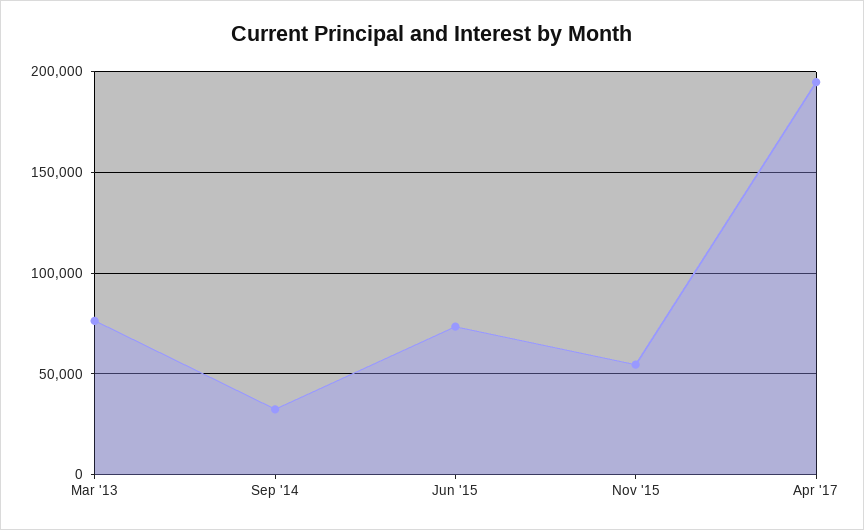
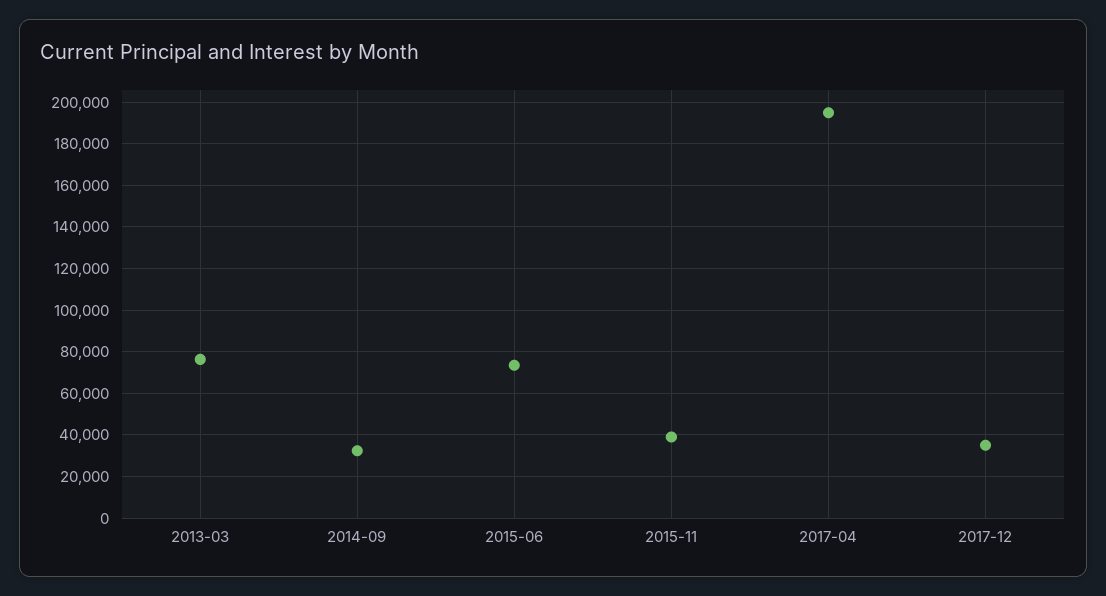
Nov '15: 55000 -> 40000
2017-12: none -> 35000

